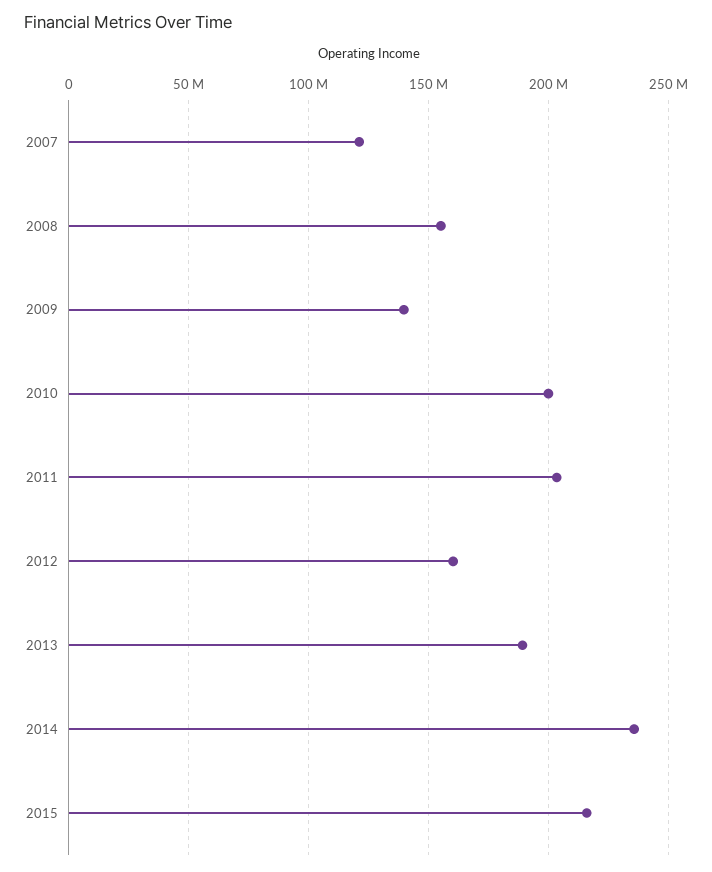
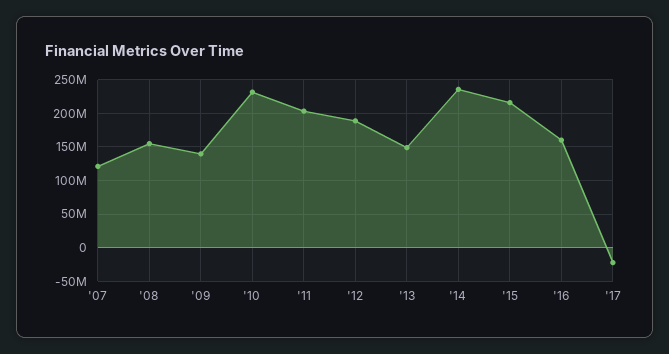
2010: 200000000 -> 230000000
2012: 160000000 -> 190000000
2013: 190000000 -> 150000000
'16: none -> 160000000
'17: none -> -20000000

